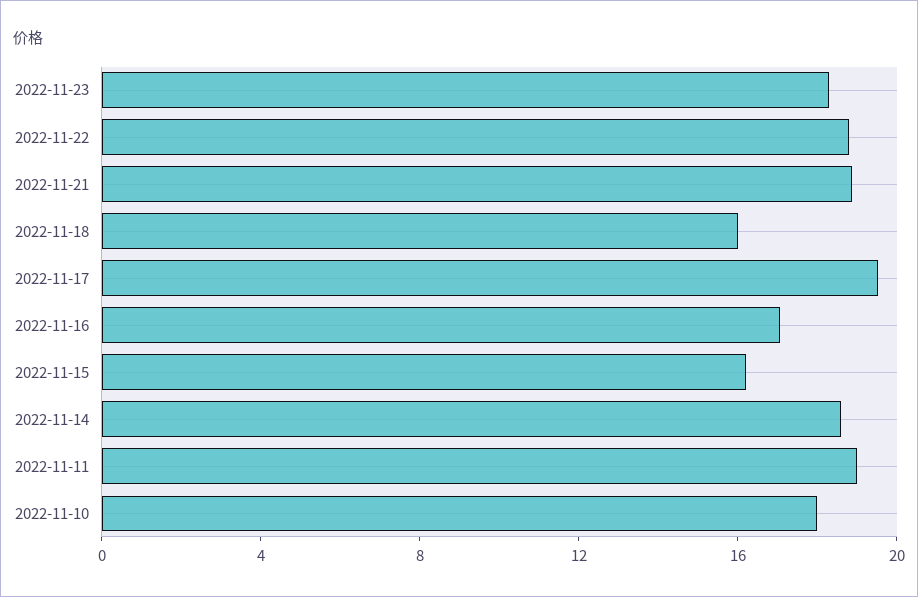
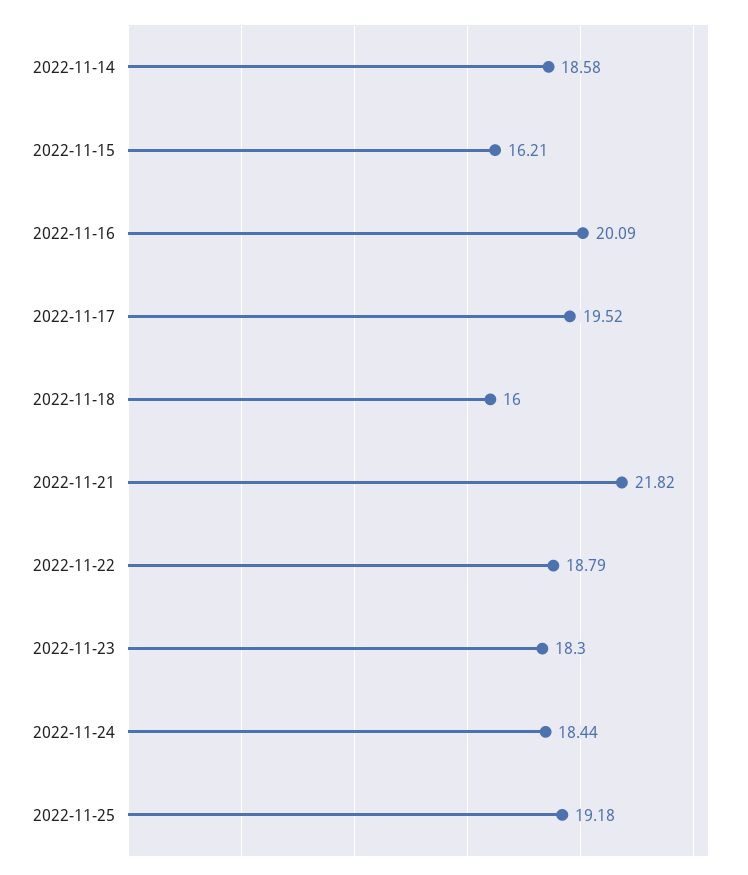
2022-11-21: 19 -> 21.82
2022-11-16: 17 -> 20.09
2022-11-11: 19 -> none
2022-11-10: 18 -> none
2022-11-24: none -> 18.44
2022-11-25: none -> 19.18

